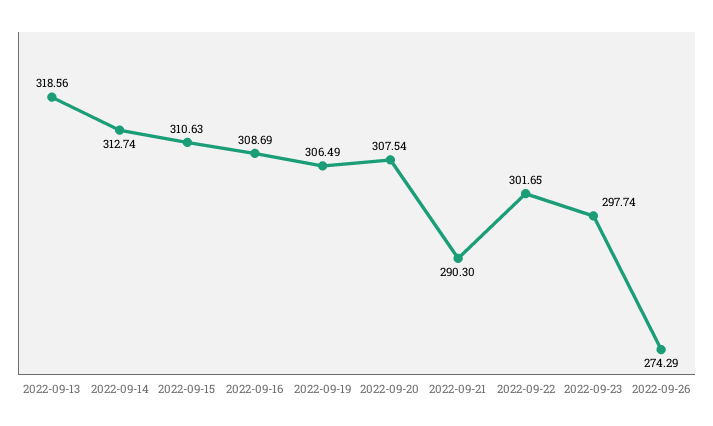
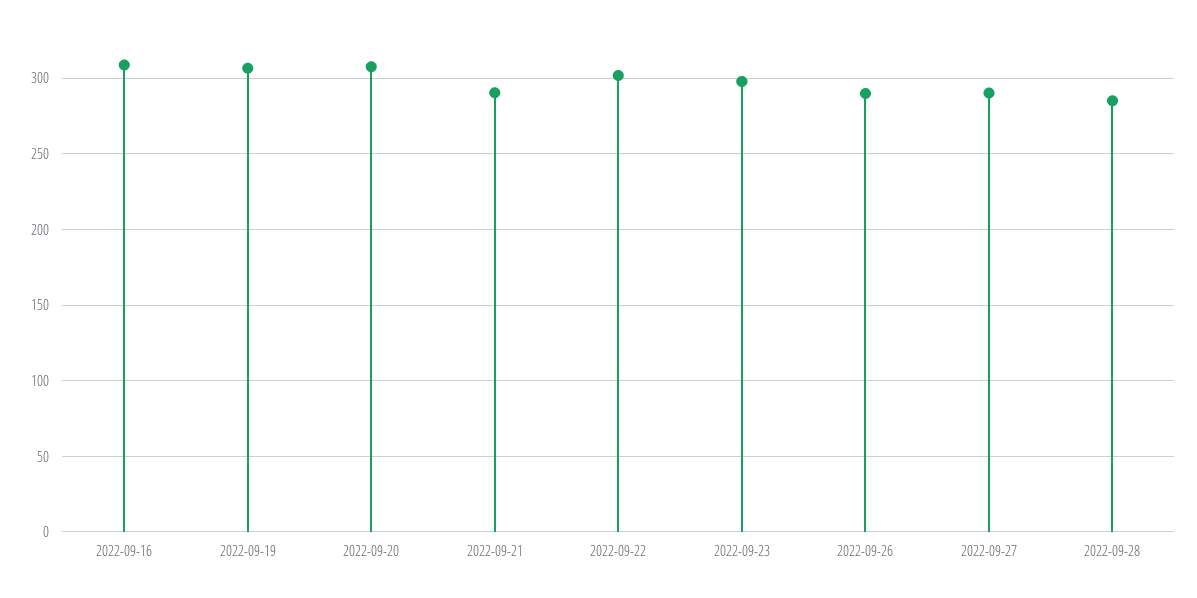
2022-09-13: 318.56 -> none
2022-09-14: 312.74 -> none
2022-09-15: 310.63 -> none
2022-09-26: 274.29 -> 290
2022-09-27: none -> 290
2022-09-28: none -> 285

